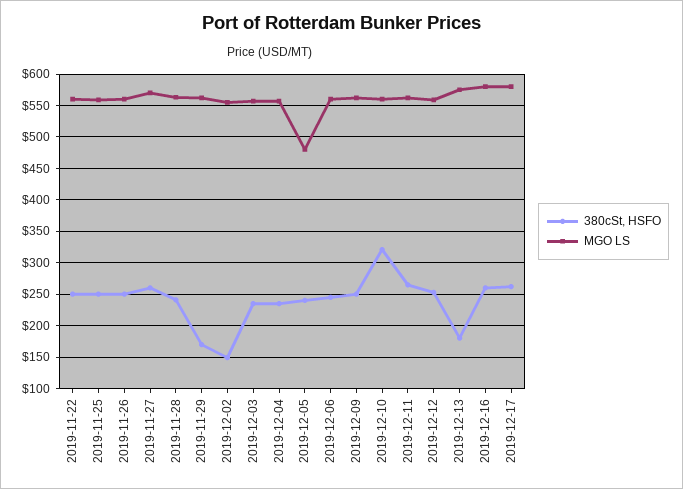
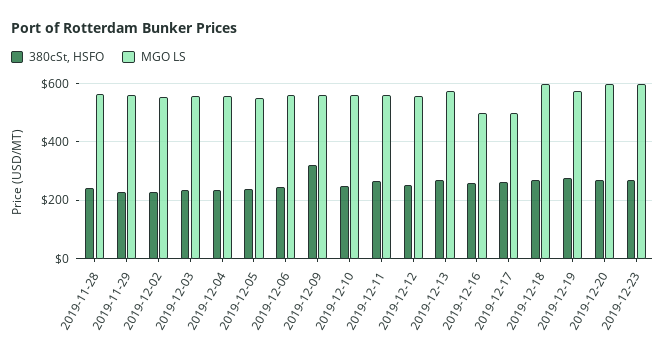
380cSt, HSFO, 2019-11-22: 250 -> none
MGO LS, 2019-11-22: 560 -> none
380cSt, HSFO, 2019-11-25: 250 -> none
MGO LS, 2019-11-25: 560 -> none
380cSt, HSFO, 2019-11-26: 250 -> none
MGO LS, 2019-11-26: 560 -> none
380cSt, HSFO, 2019-11-27: 260 -> none
MGO LS, 2019-11-27: 570 -> none
380cSt, HSFO, 2019-11-29: 170 -> 225
380cSt, HSFO, 2019-12-02: 150 -> 225
MGO LS, 2019-12-05: 480 -> 550
380cSt, HSFO, 2019-12-09: 250 -> 325
380cSt, HSFO, 2019-12-10: 320 -> 250
380cSt, HSFO, 2019-12-13: 180 -> 275
MGO LS, 2019-12-16: 580 -> 500
MGO LS, 2019-12-17: 580 -> 500
380cSt, HSFO, 2019-12-18: none -> 275
MGO LS, 2019-12-18: none -> 600
380cSt, HSFO, 2019-12-19: none -> 275
MGO LS, 2019-12-19: none -> 575
380cSt, HSFO, 2019-12-20: none -> 275
MGO LS, 2019-12-20: none -> 600
380cSt, HSFO, 2019-12-23: none -> 275
MGO LS, 2019-12-23: none -> 600

